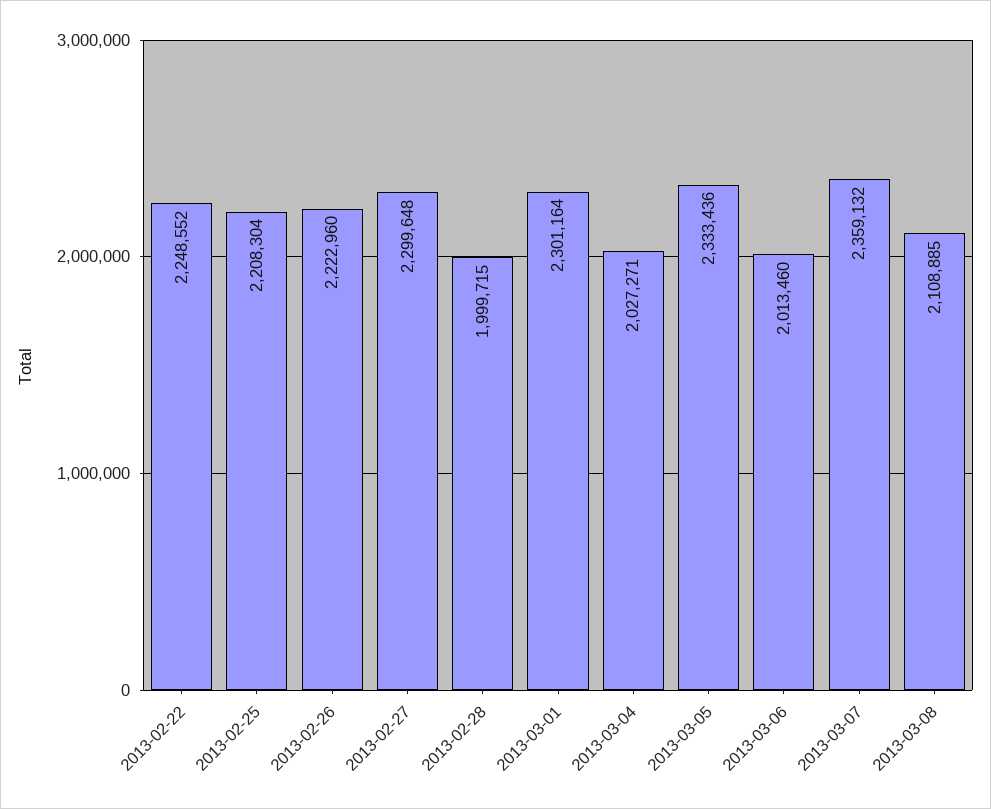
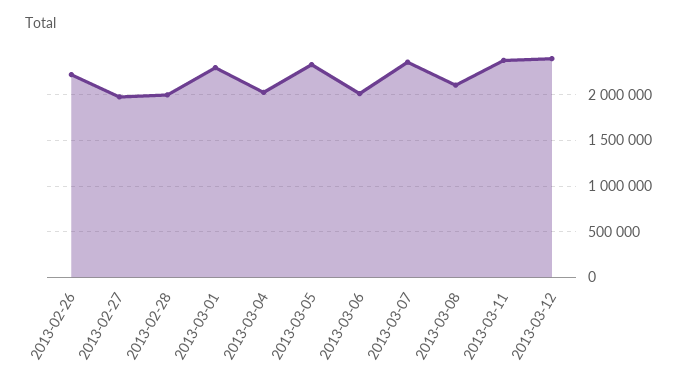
2013-02-22: 2248552 -> none
2013-02-25: 2208304 -> none
2013-02-27: 2299648 -> 2000000
2013-03-11: none -> 2400000
2013-03-12: none -> 2400000

